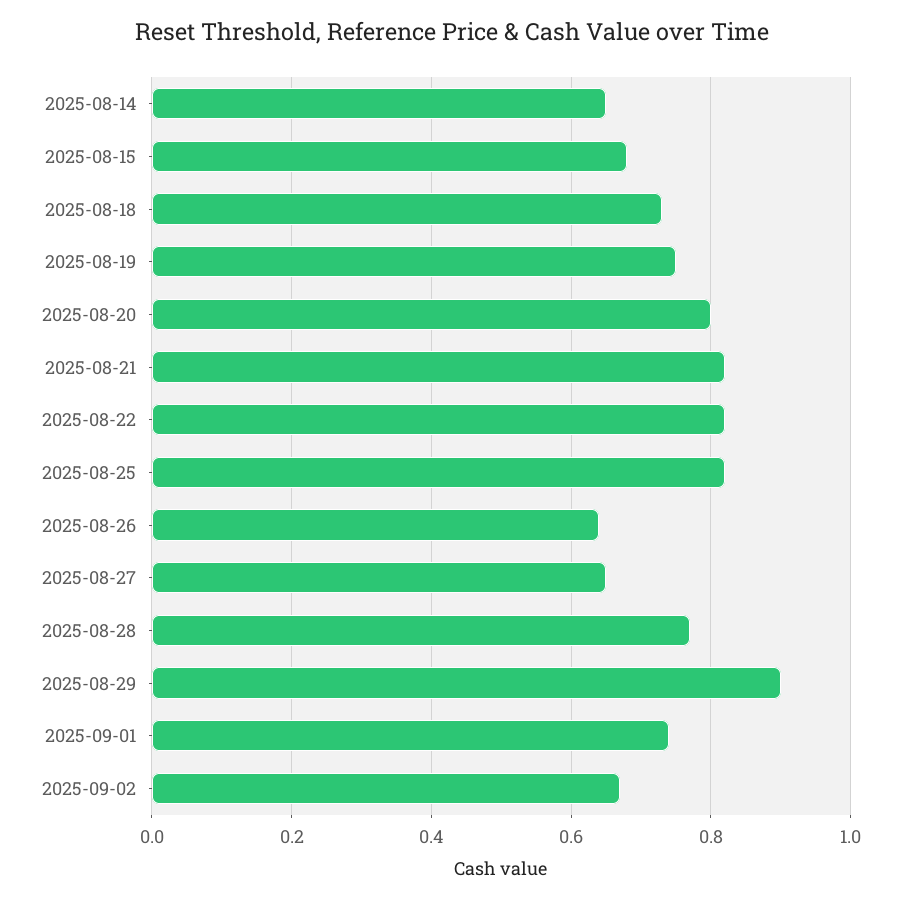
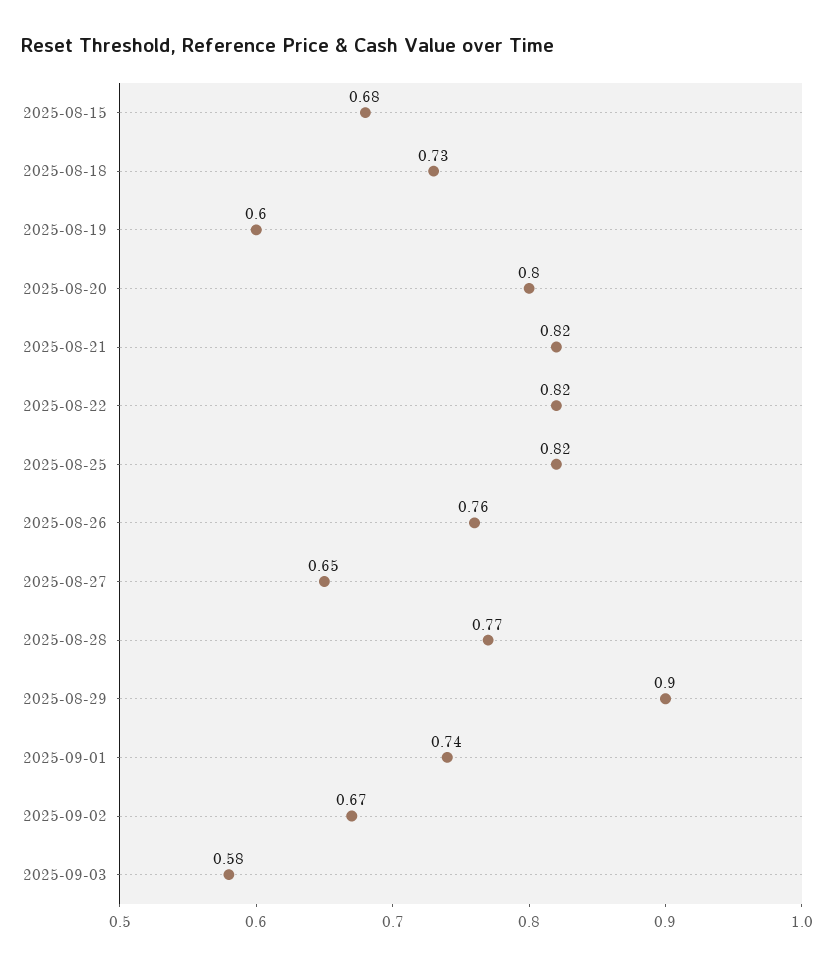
2025-08-14: 0.65 -> none
2025-08-19: 0.75 -> 0.6
2025-08-26: 0.65 -> 0.76
2025-09-03: none -> 0.58

